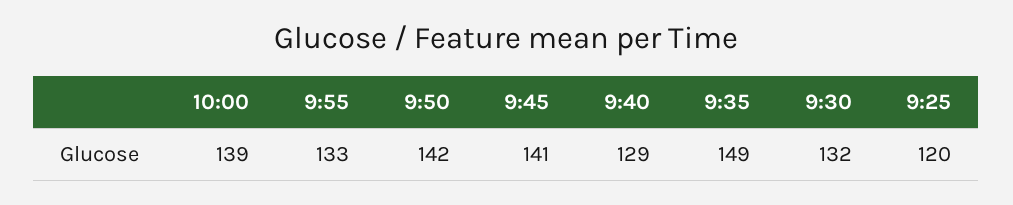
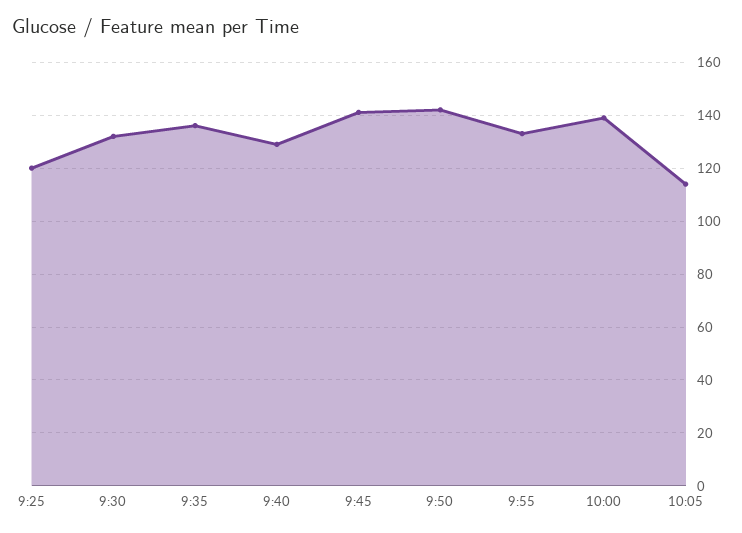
9:35: 149 -> 135
10:05: none -> 115

